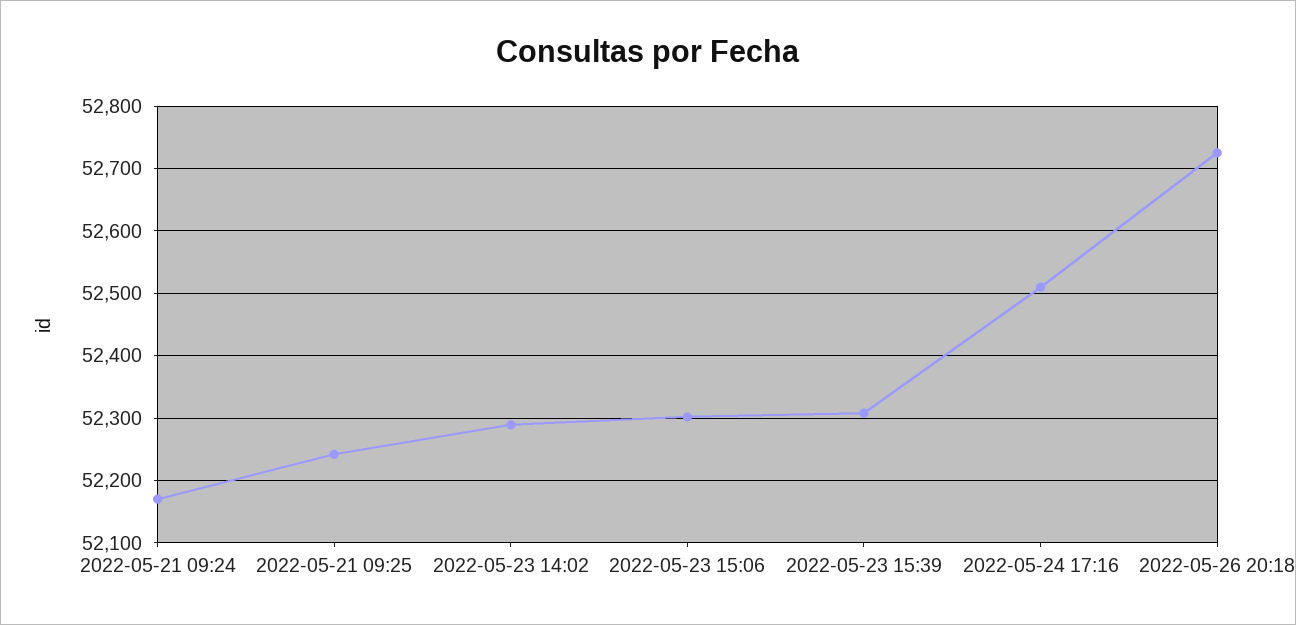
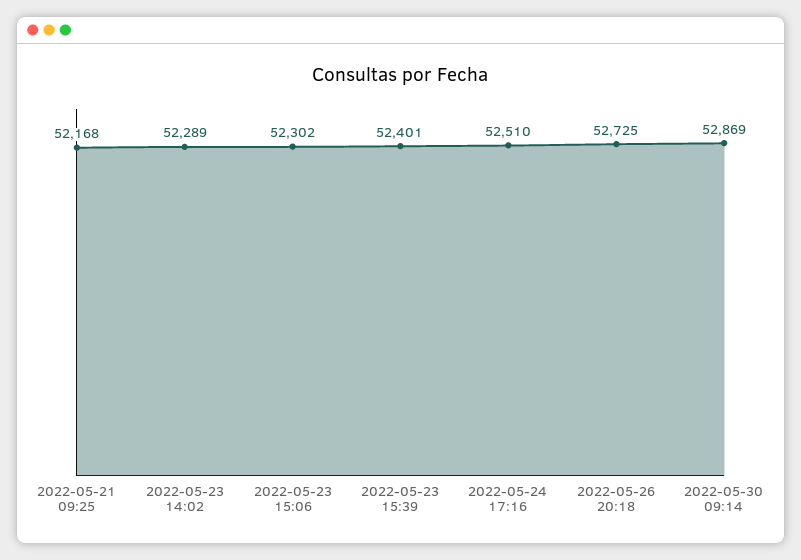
2022-05-21 09:24: 52170 -> none
2022-05-21 09:25: 52240 -> 52168
2022-05-23 15:39: 52310 -> 52401
2022-05-30 09:14: none -> 52869

